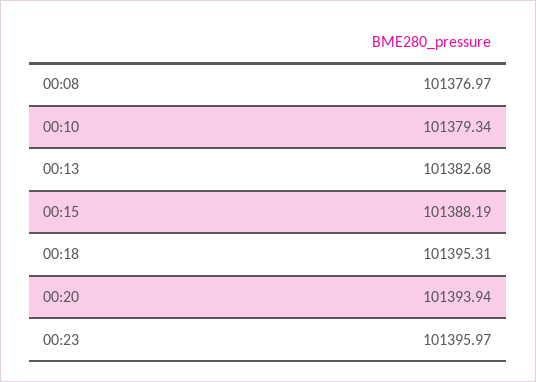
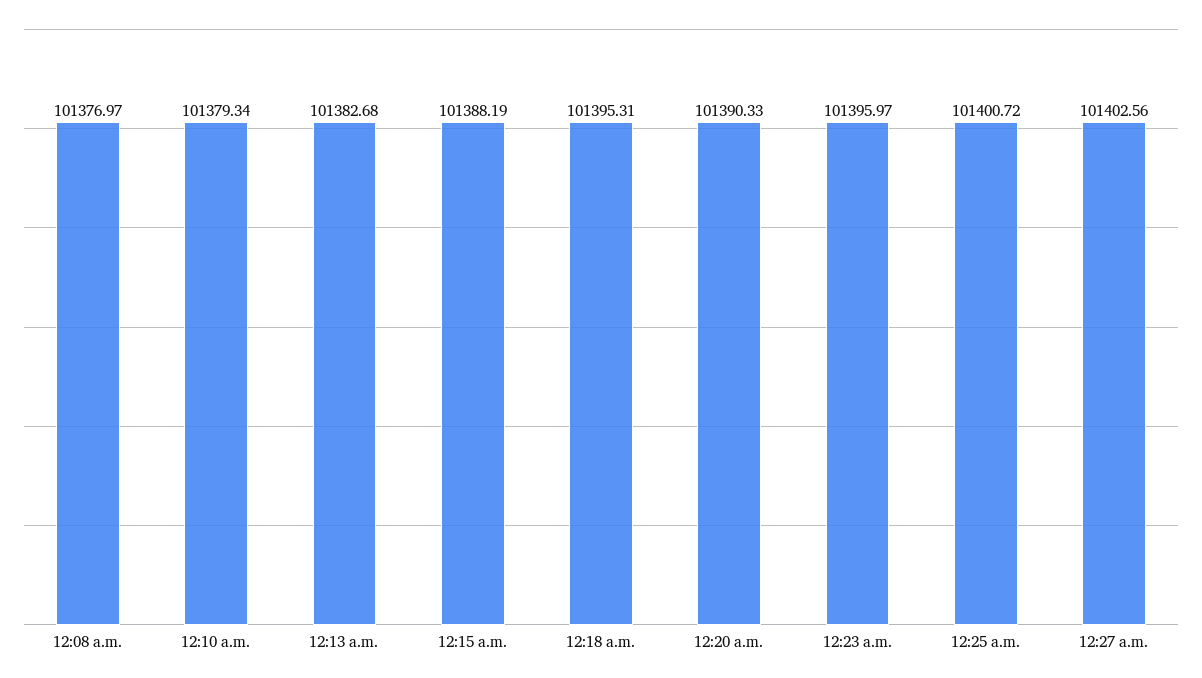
00:20: 101393.94 -> 101390.33
12:25 a.m.: none -> 101400.72
12:27 a.m.: none -> 101402.56

